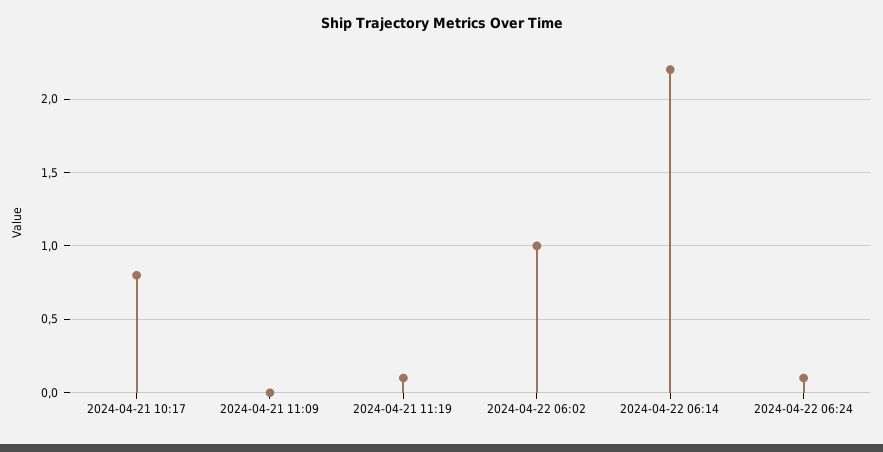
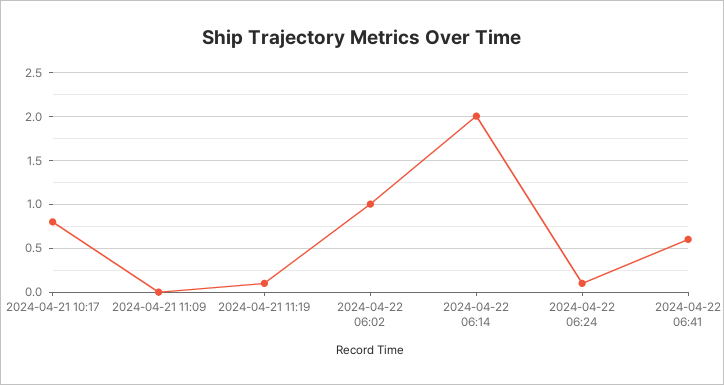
2024-04-22 06:14: 2.2 -> 2
2024-04-22 06:41: none -> 0.6

